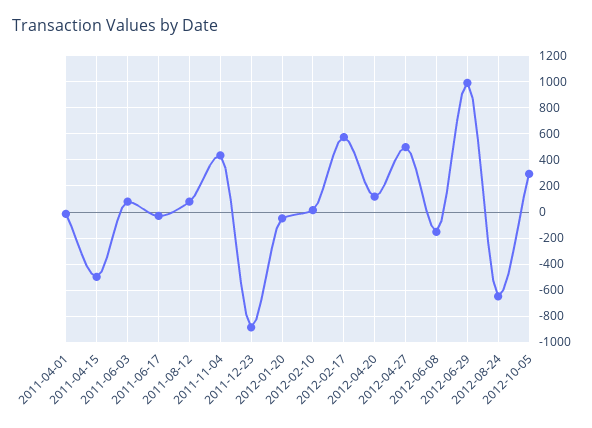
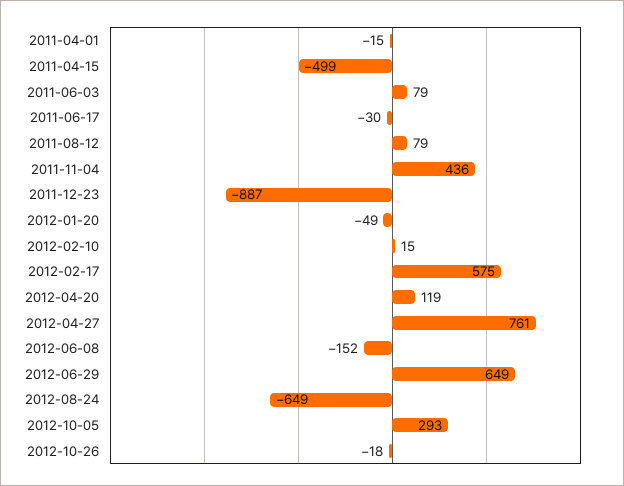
2012-04-27: 500 -> 761
2012-06-29: 1000 -> 649
2012-10-26: none -> -18

